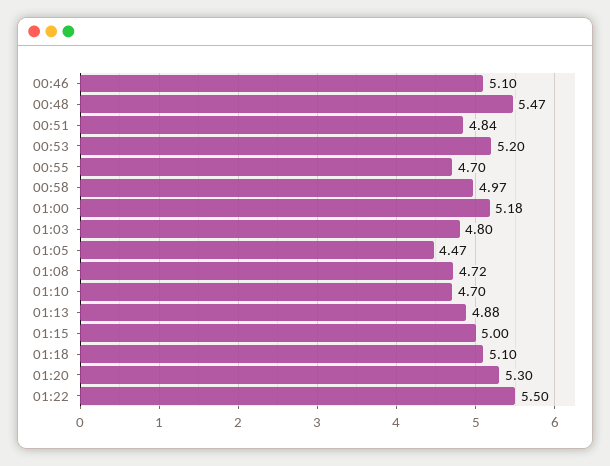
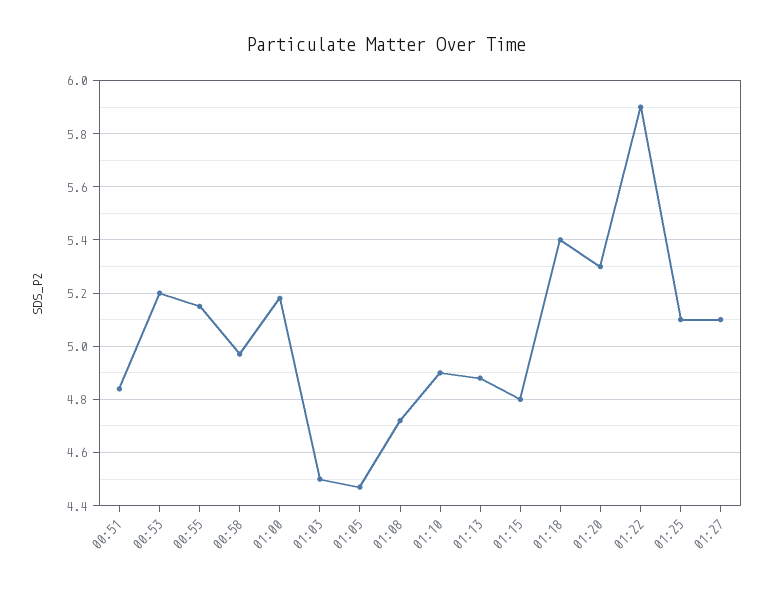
00:46: 5.1 -> none
00:48: 5.47 -> none
00:55: 4.7 -> 5.15
01:03: 4.8 -> 4.5
01:10: 4.7 -> 4.9
01:15: 5 -> 4.8
01:18: 5.1 -> 5.4
01:22: 5.5 -> 5.9
01:25: none -> 5.1
01:27: none -> 5.1

